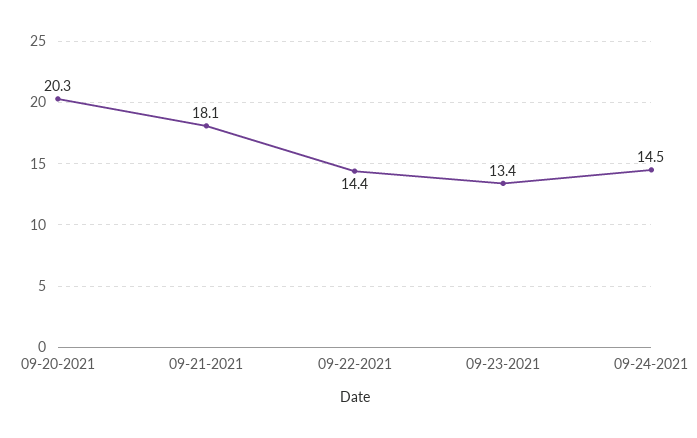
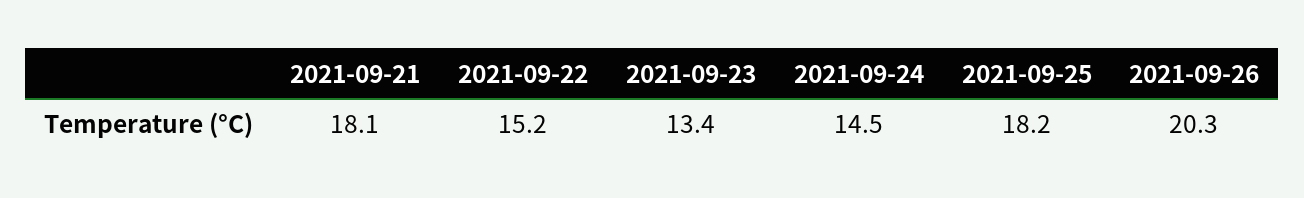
09-20-2021: 20.3 -> none
09-22-2021: 14.4 -> 15.2
2021-09-25: none -> 18.2
2021-09-26: none -> 20.3

